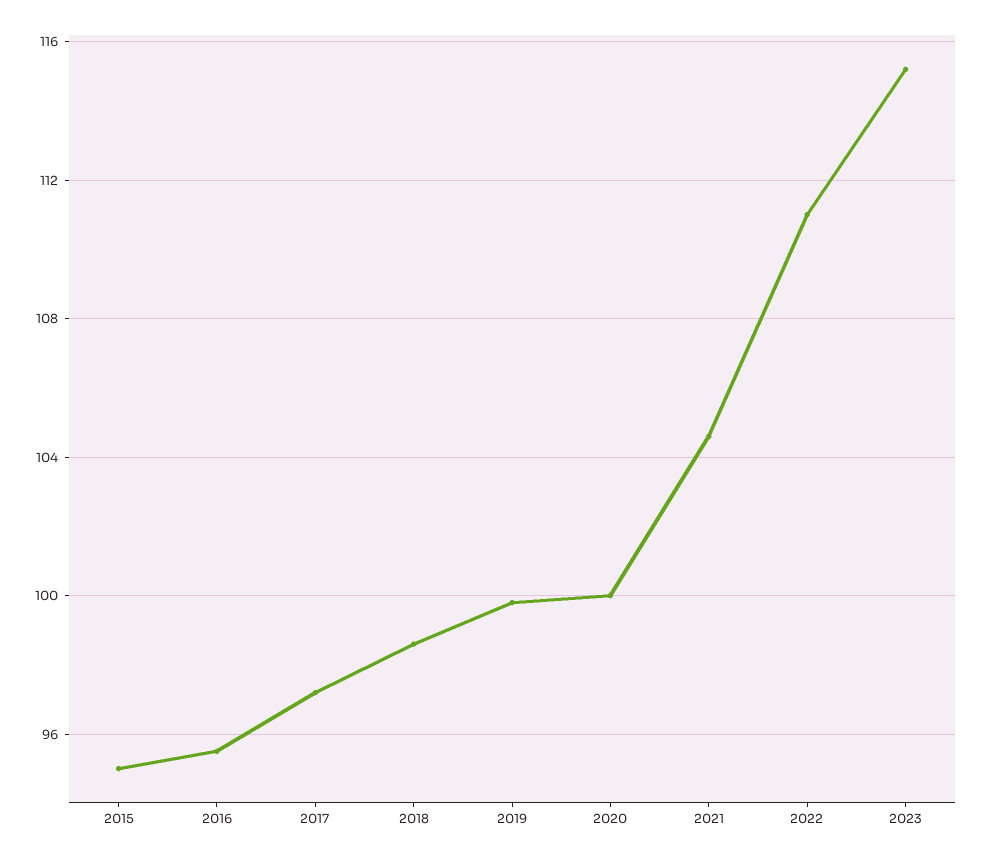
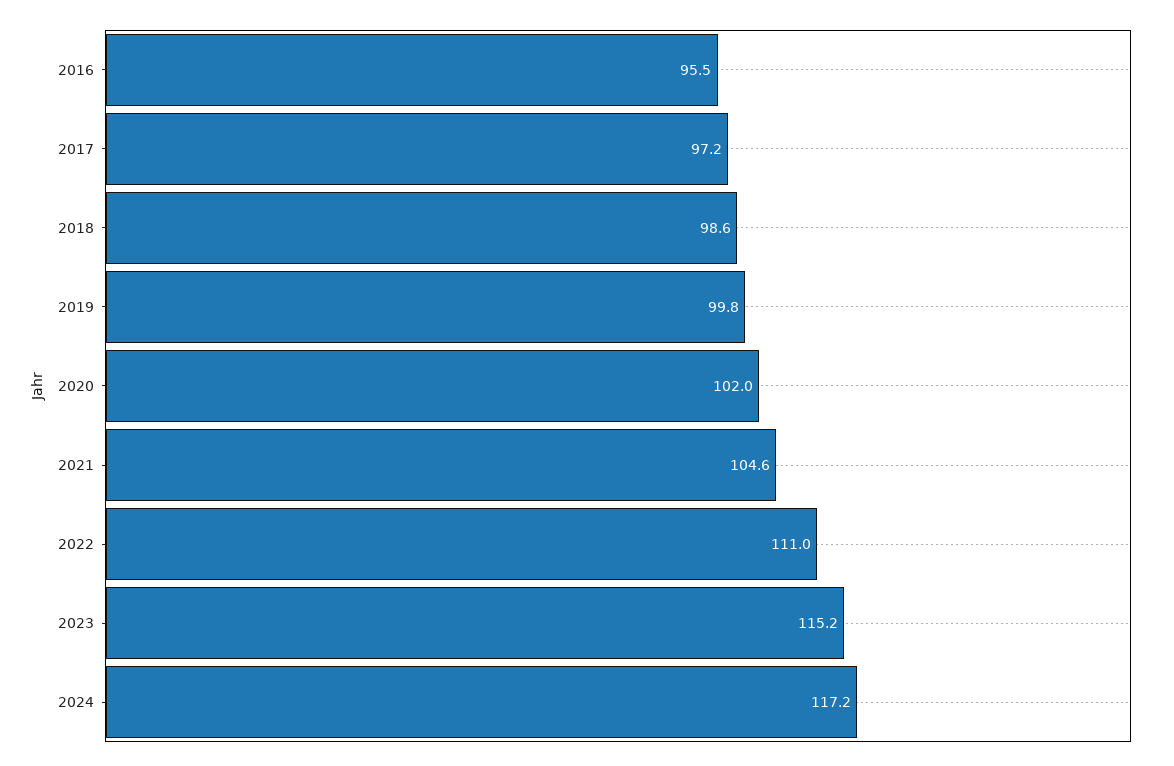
2015: 95 -> none
2020: 100 -> 102
2024: none -> 117.2

